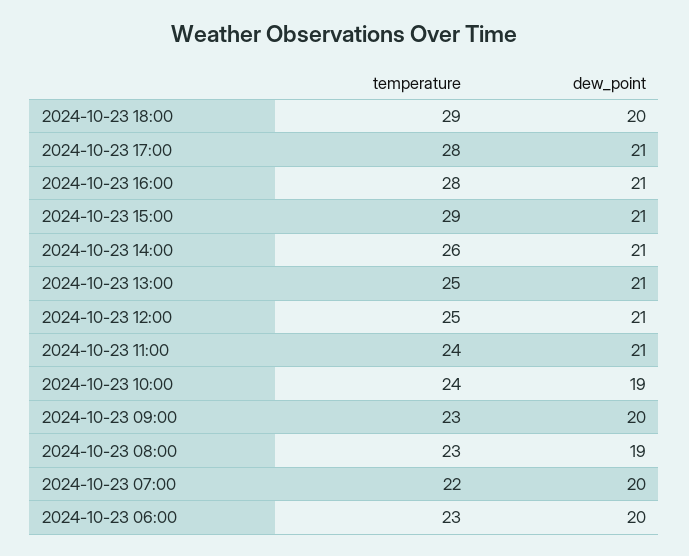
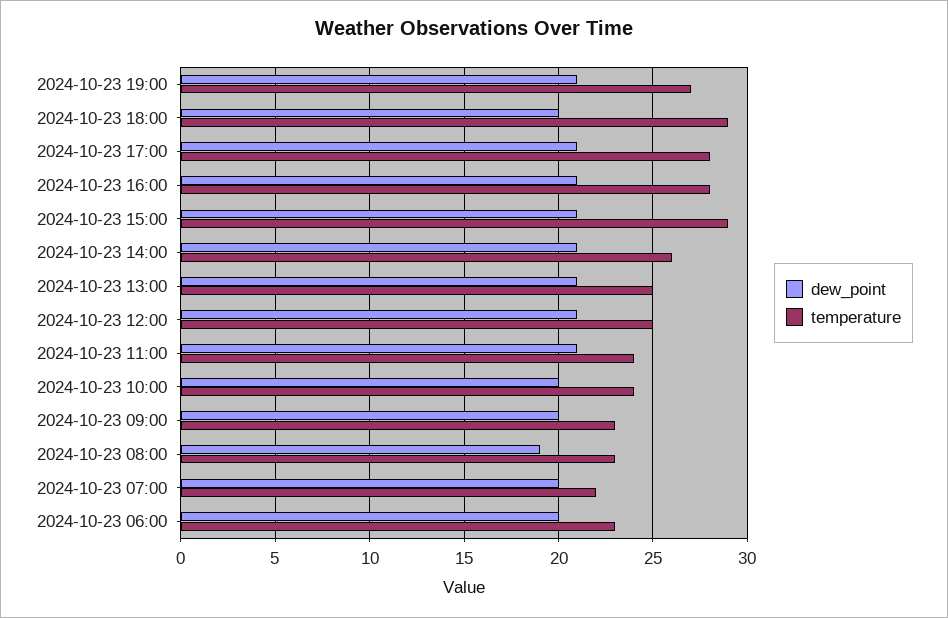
dew_point, 2024-10-23 10:00: 19 -> 20
dew_point, 2024-10-23 19:00: none -> 21
temperature, 2024-10-23 19:00: none -> 27

